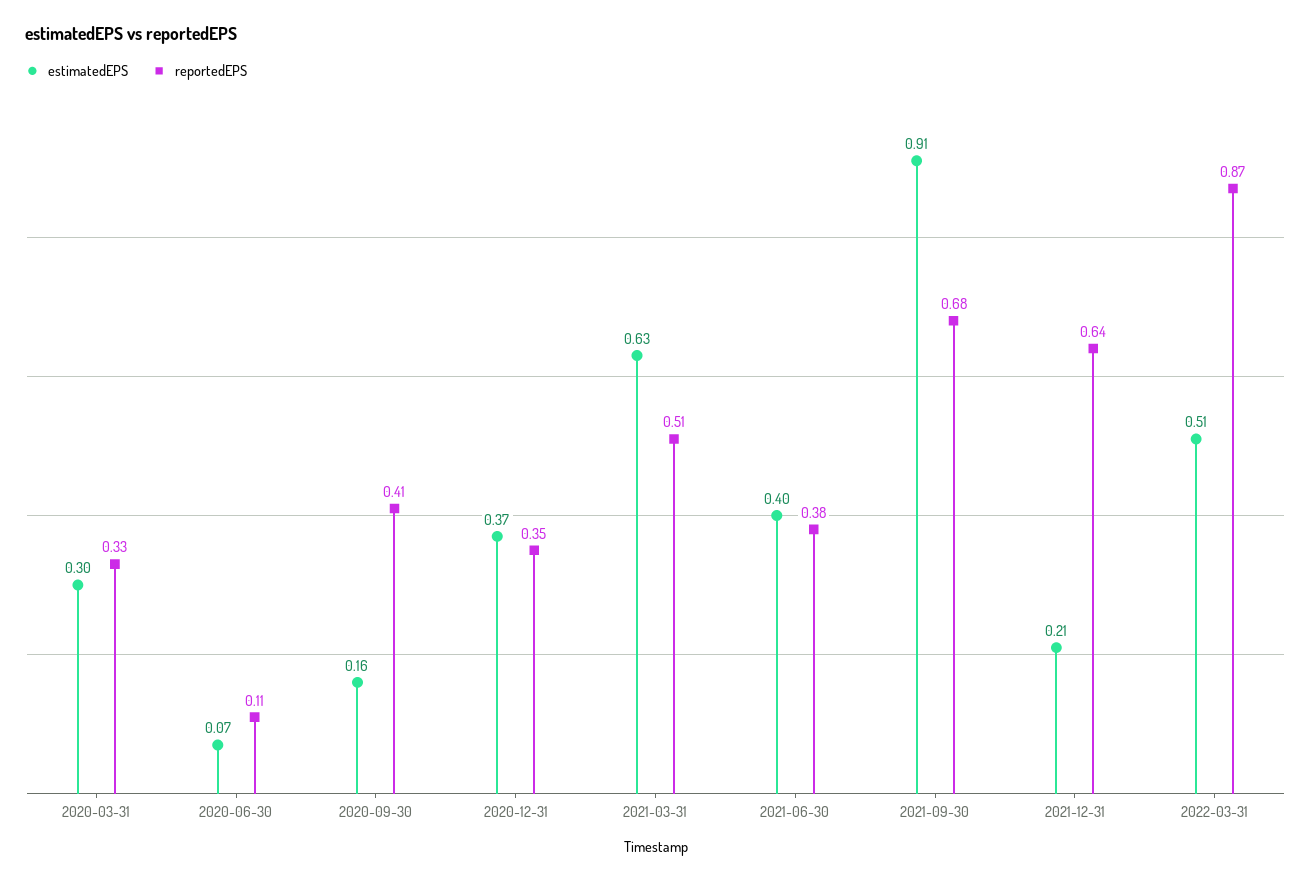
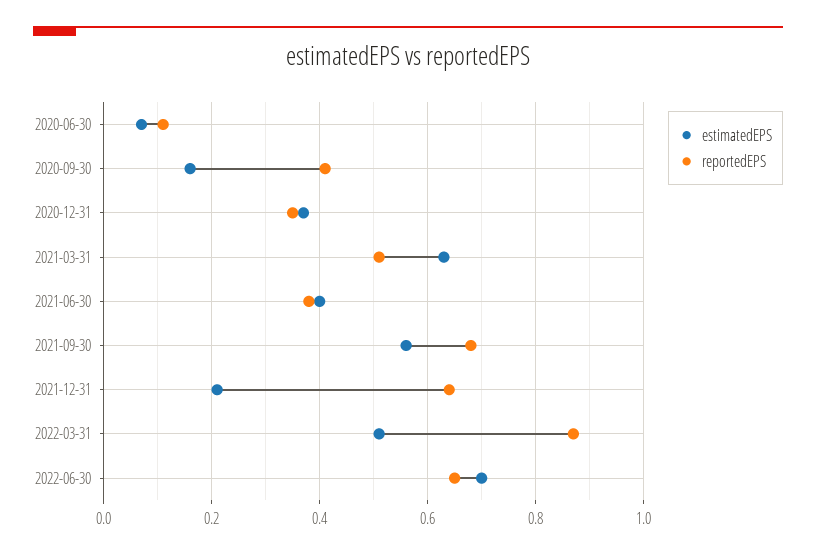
estimatedEPS, 2020-03-31: 0.3 -> none
reportedEPS, 2020-03-31: 0.33 -> none
estimatedEPS, 2021-09-30: 0.91 -> 0.55
estimatedEPS, 2022-06-30: none -> 0.7
reportedEPS, 2022-06-30: none -> 0.65

